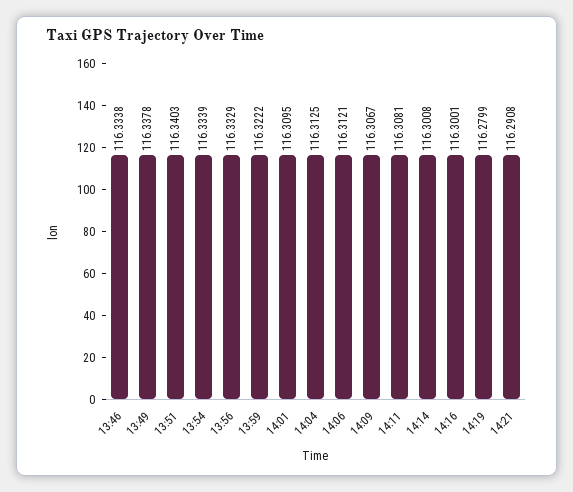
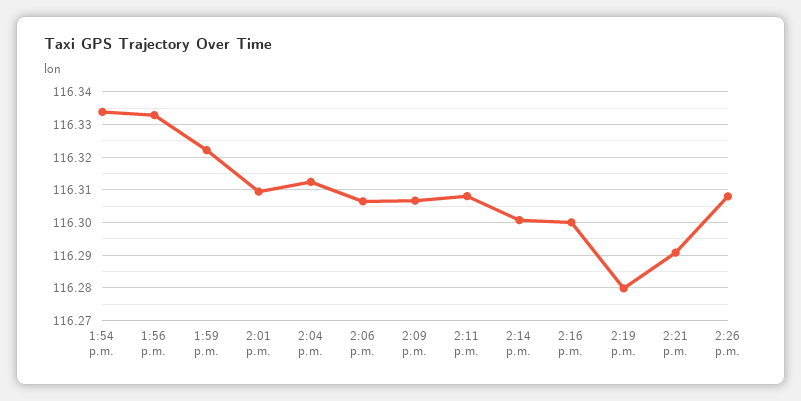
13:46: 116.3338 -> none
13:49: 116.3378 -> none
13:51: 116.3403 -> none
14:06: 116.3121 -> 116.306
2:26 p.m.: none -> 116.308

